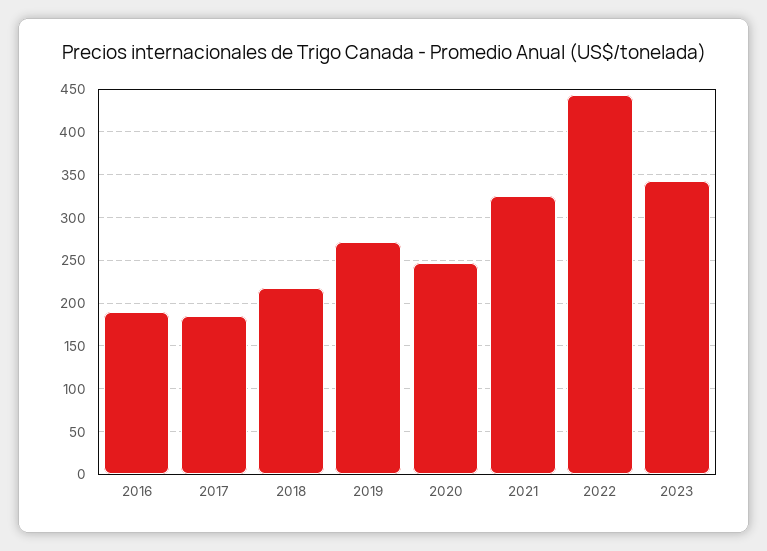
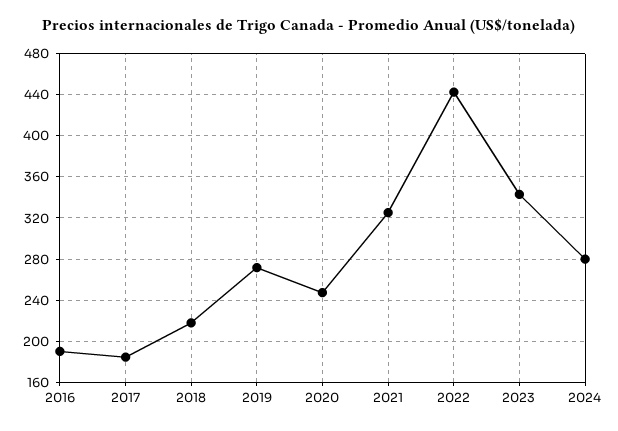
2024: none -> 280

